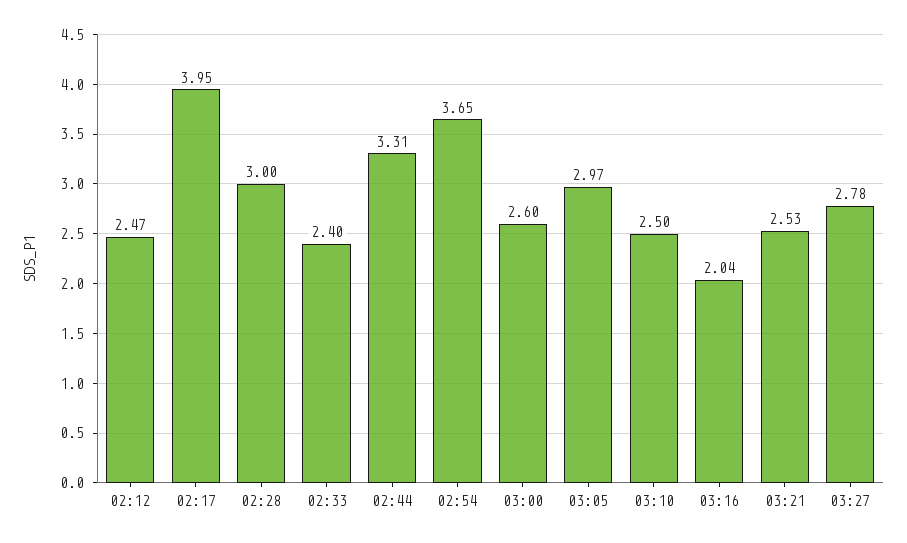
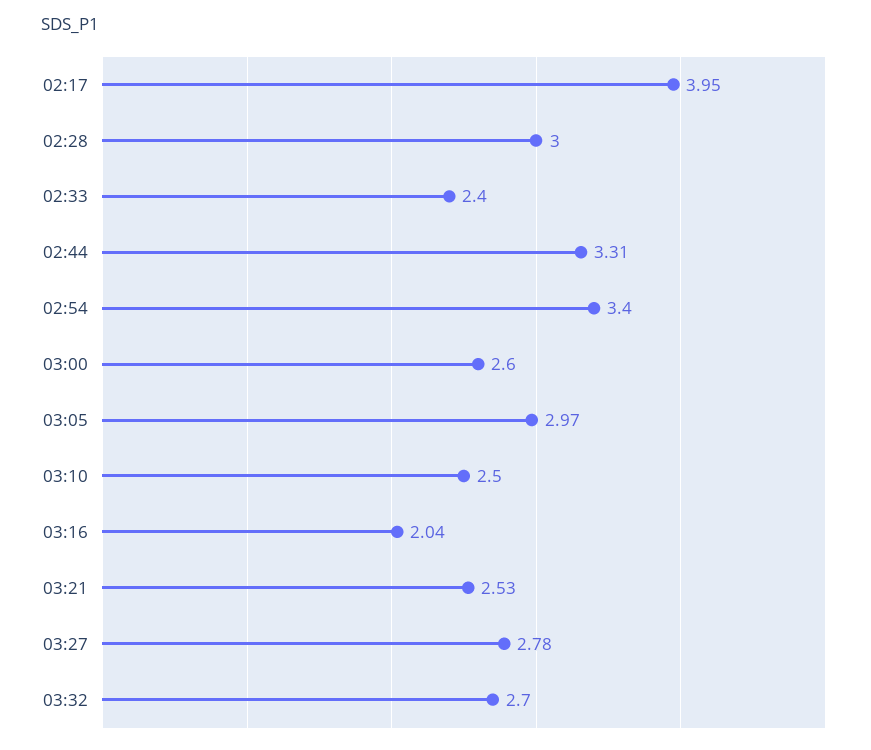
02:12: 2.47 -> none
02:54: 3.65 -> 3.4
03:32: none -> 2.7

